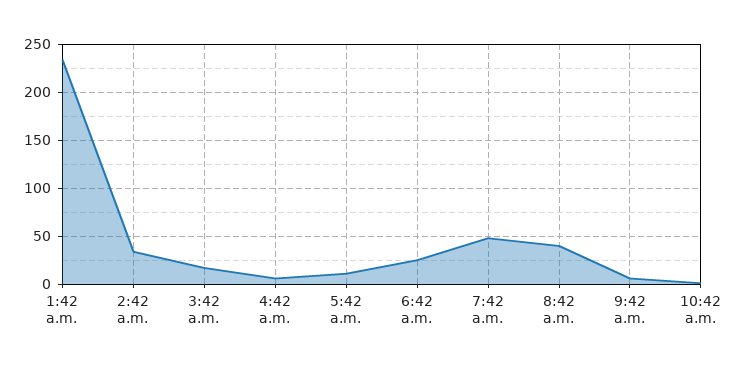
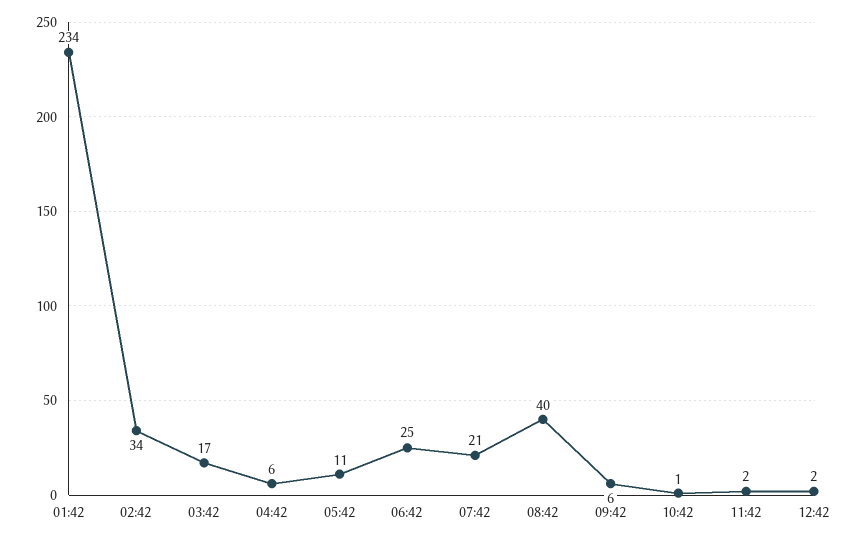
7:42 a.m.: 50 -> 21
11:42: none -> 2
12:42: none -> 2

